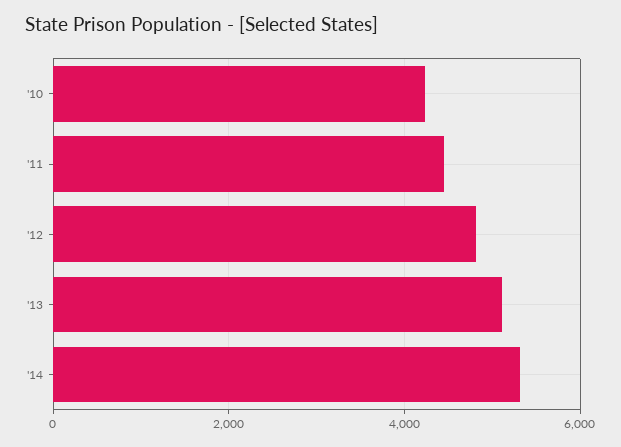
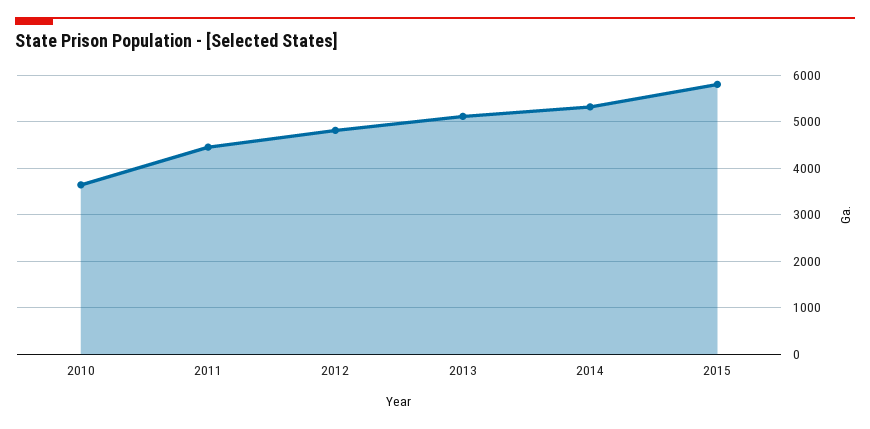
'10: 4200 -> 3600
2015: none -> 5800

